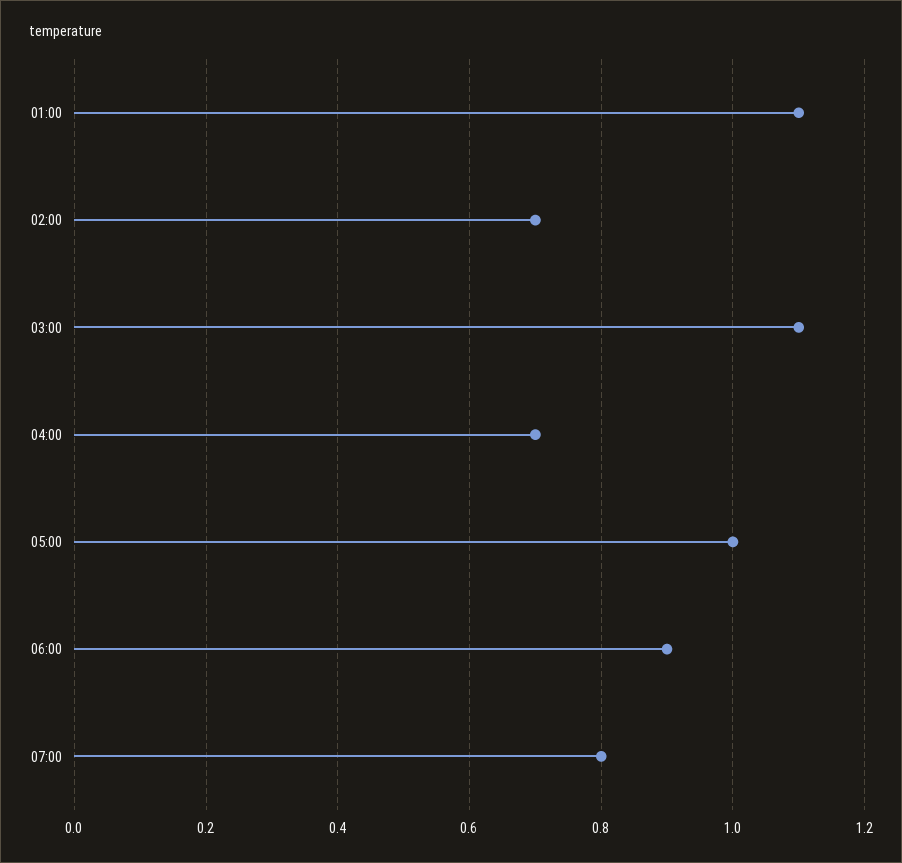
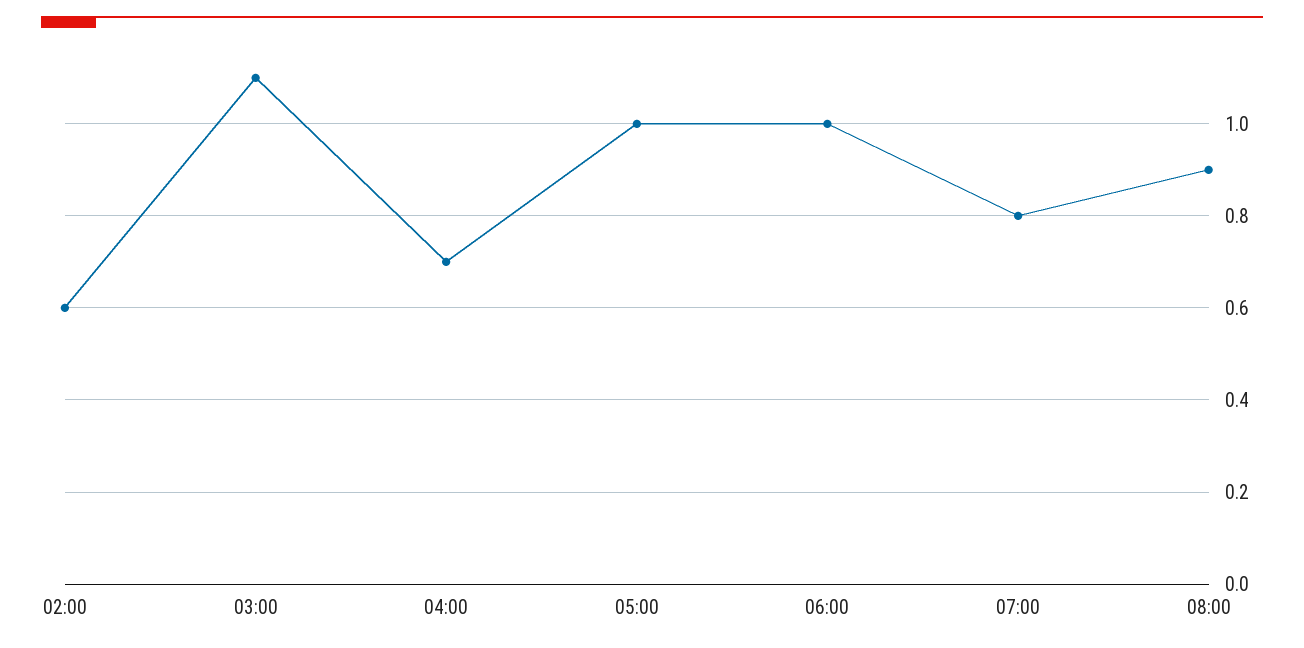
01:00: 1.1 -> none
02:00: 0.7 -> 0.6
06:00: 0.9 -> 1
08:00: none -> 0.9

